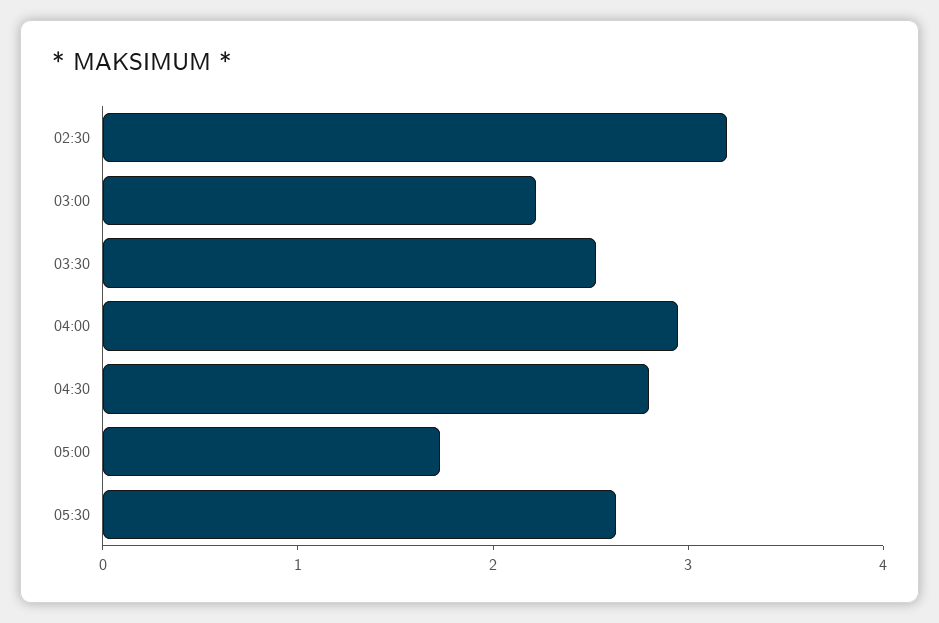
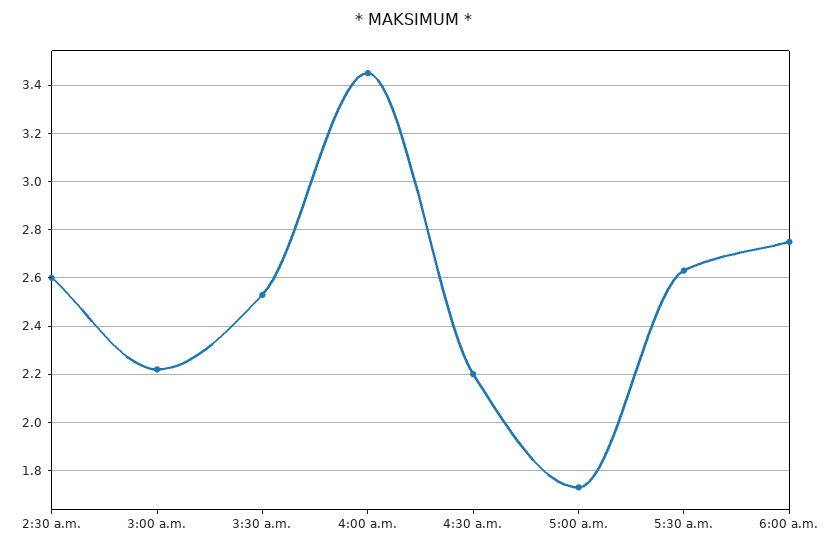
02:30: 3.2 -> 2.6
04:00: 3 -> 3.45
04:30: 2.8 -> 2.2
6:00 a.m.: none -> 2.75

